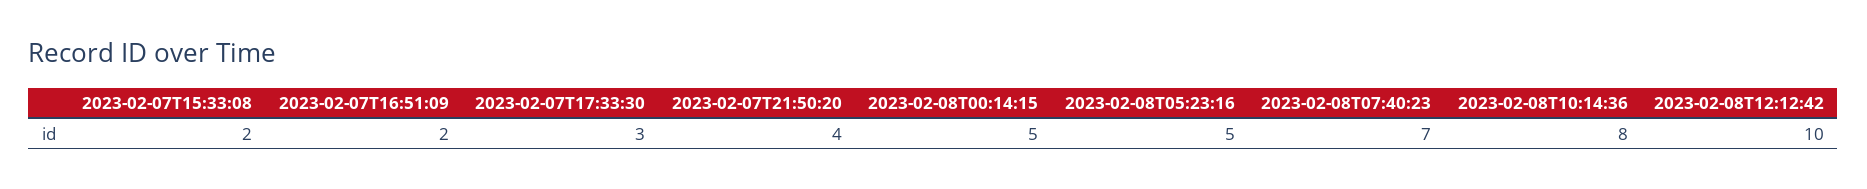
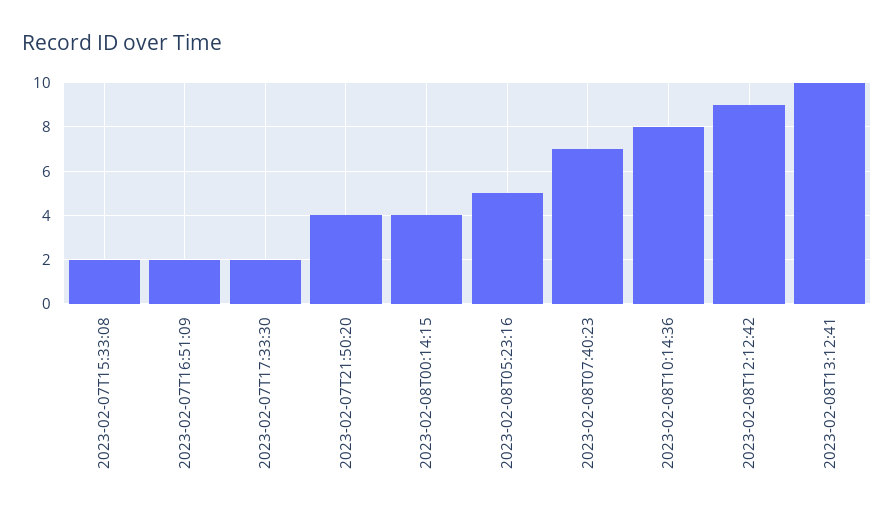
2023-02-07T17:33:30: 3 -> 2
2023-02-08T00:14:15: 5 -> 4
2023-02-08T12:12:42: 10 -> 9
2023-02-08T13:12:41: none -> 10

